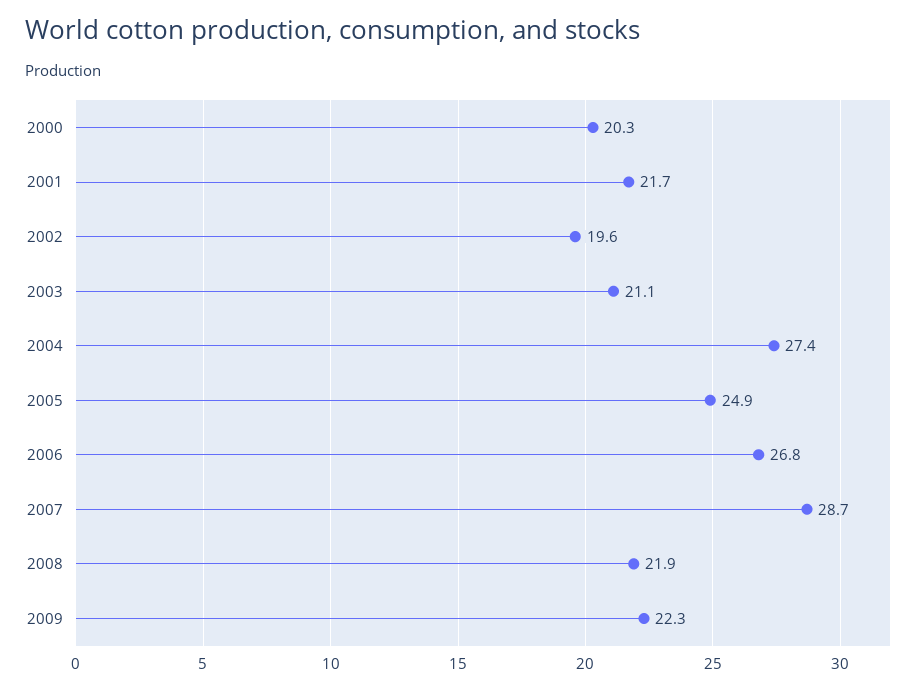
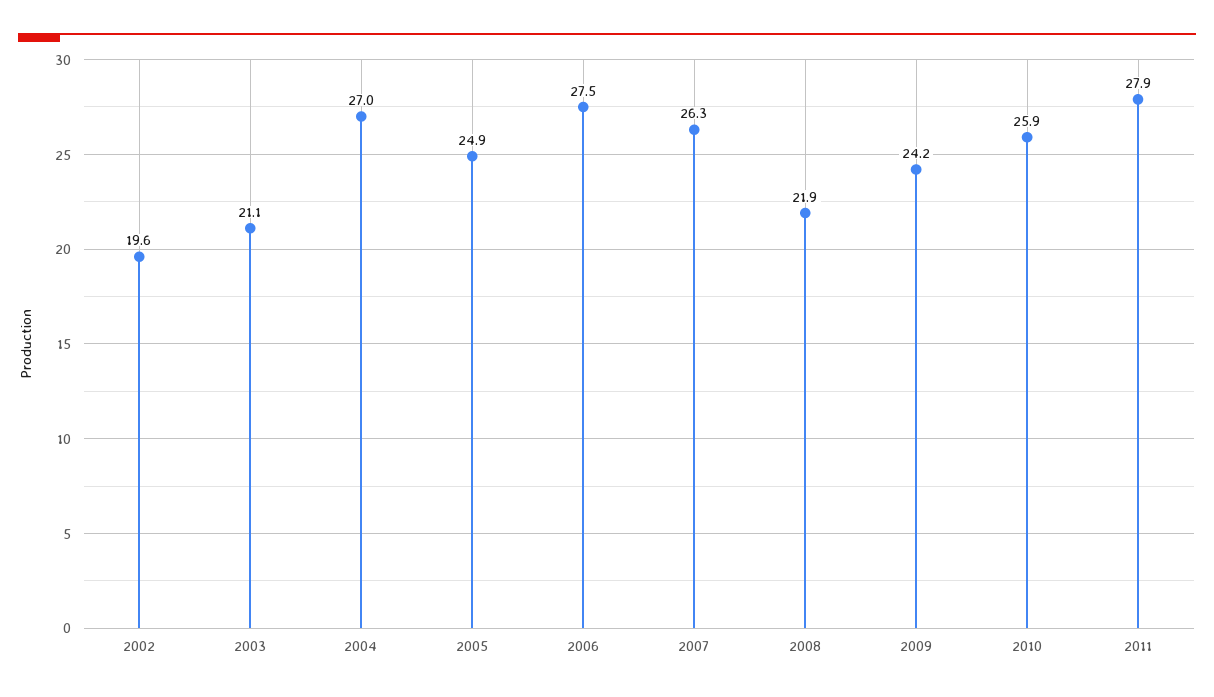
2000: 20.3 -> none
2001: 21.7 -> none
2004: 27.4 -> 27
2006: 26.8 -> 27.5
2007: 28.7 -> 26.3
2009: 22.3 -> 24.2
2010: none -> 25.9
2011: none -> 27.9

